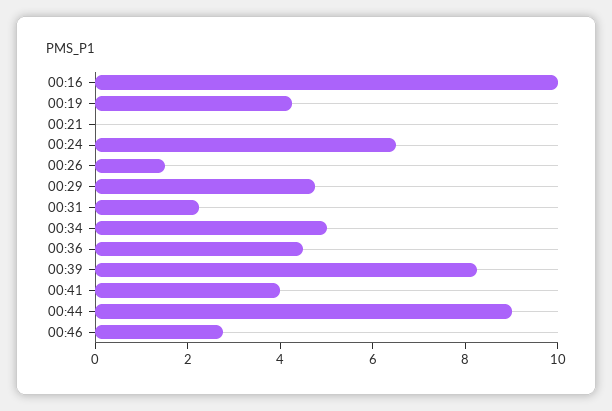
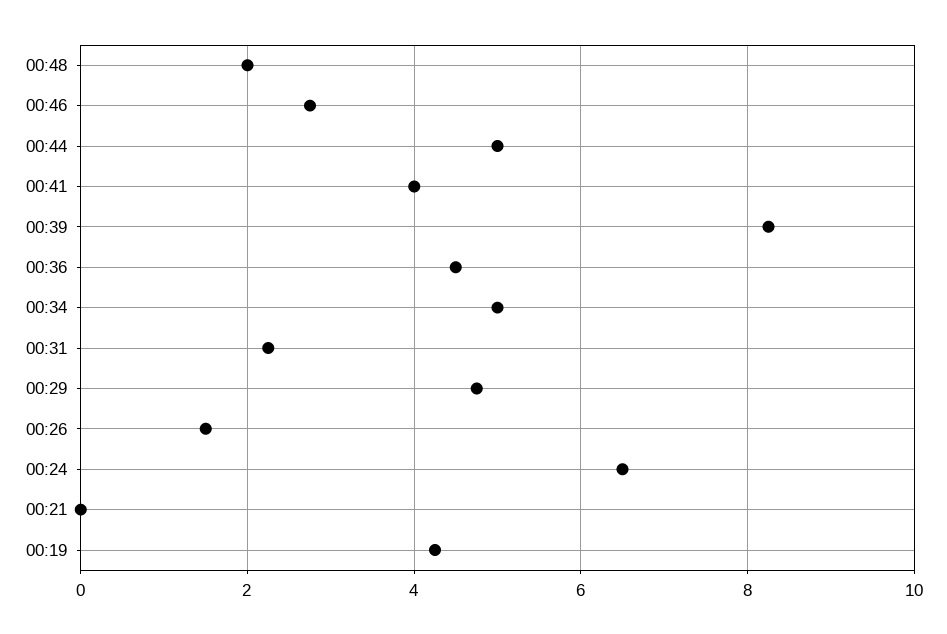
00:16: 10 -> none
00:44: 9 -> 5
00:48: none -> 2

